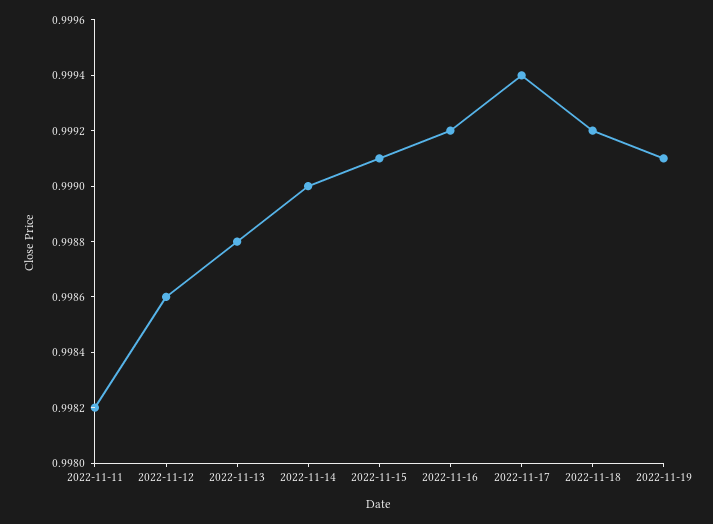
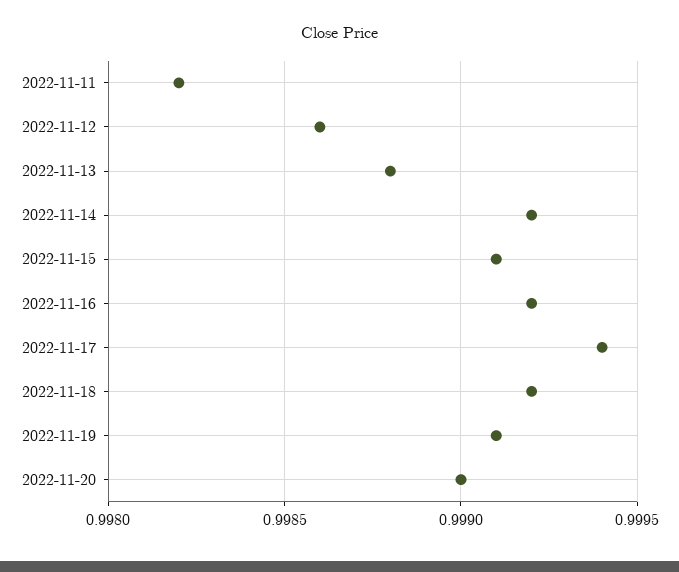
2022-11-14: 0.999 -> 0.9992
2022-11-20: none -> 0.999

